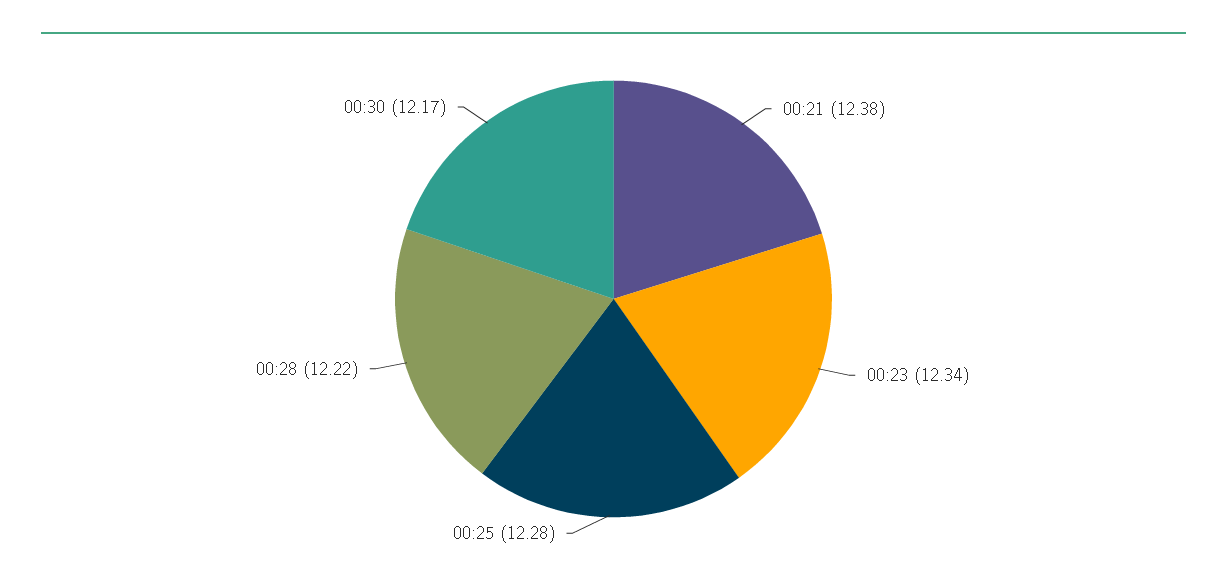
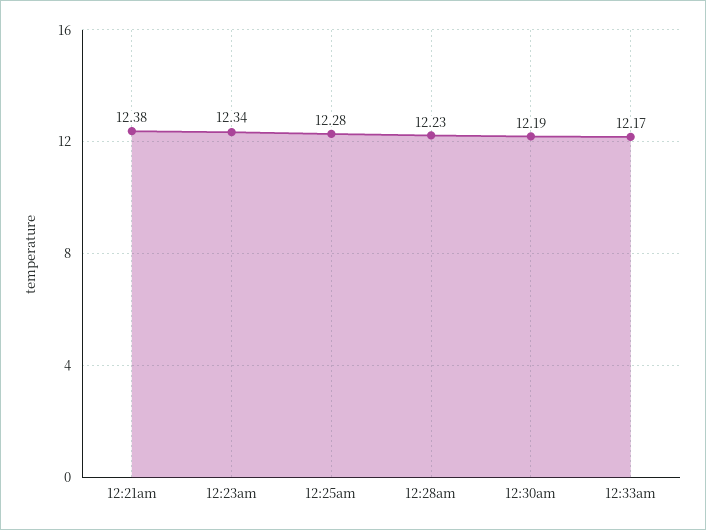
00:28: 12.22 -> 12.23
00:30: 12.17 -> 12.19
12:33am: none -> 12.17

